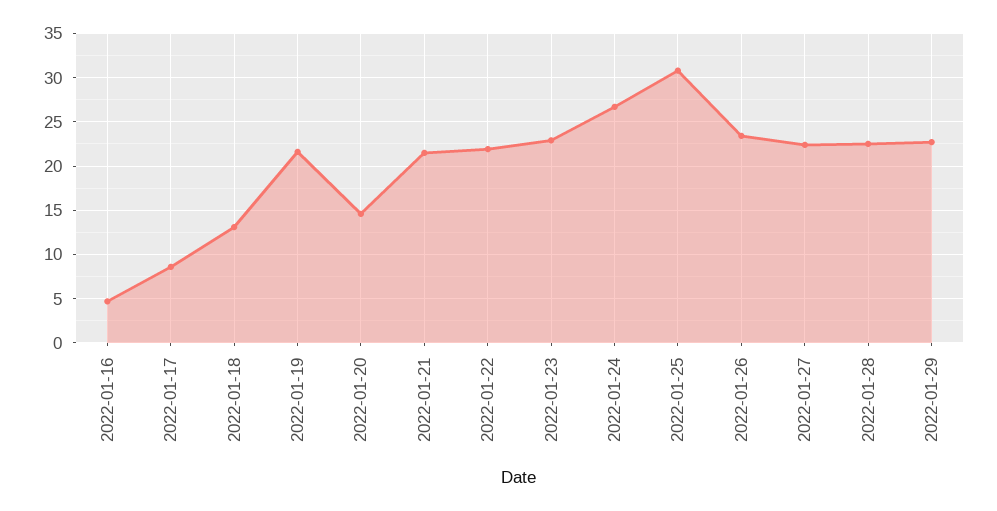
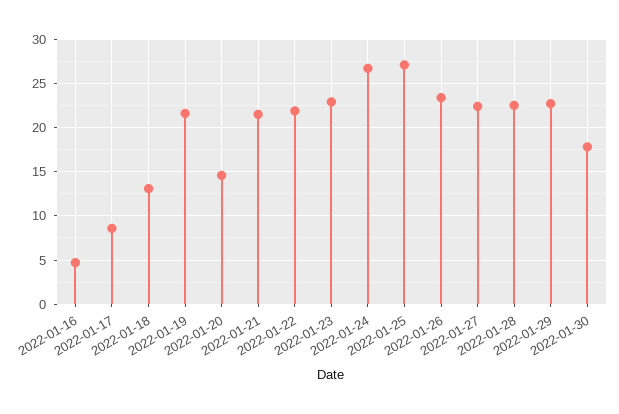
2022-01-25: 31 -> 27
2022-01-30: none -> 18

